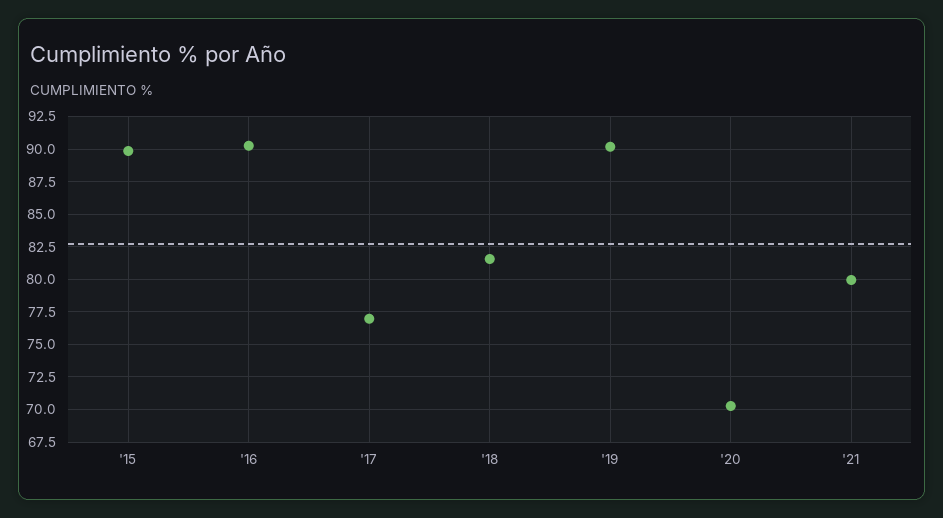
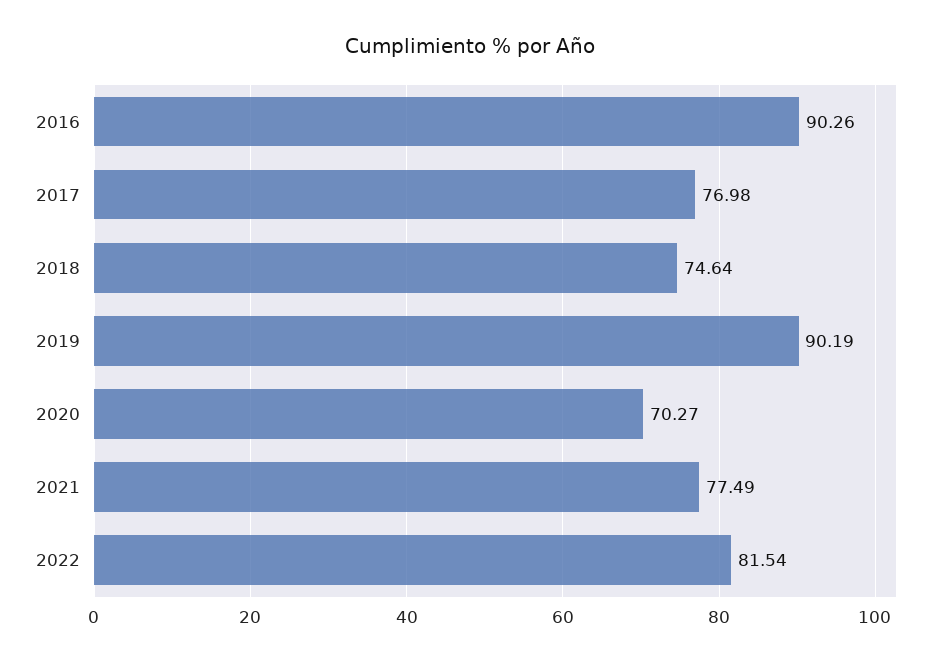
'15: 90 -> none
'18: 81.5 -> 74.64
'21: 80 -> 77.49
2022: none -> 81.54

